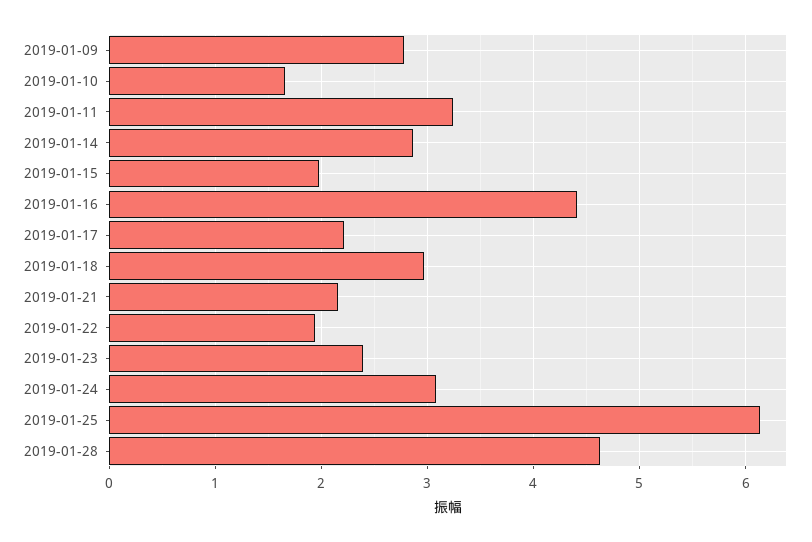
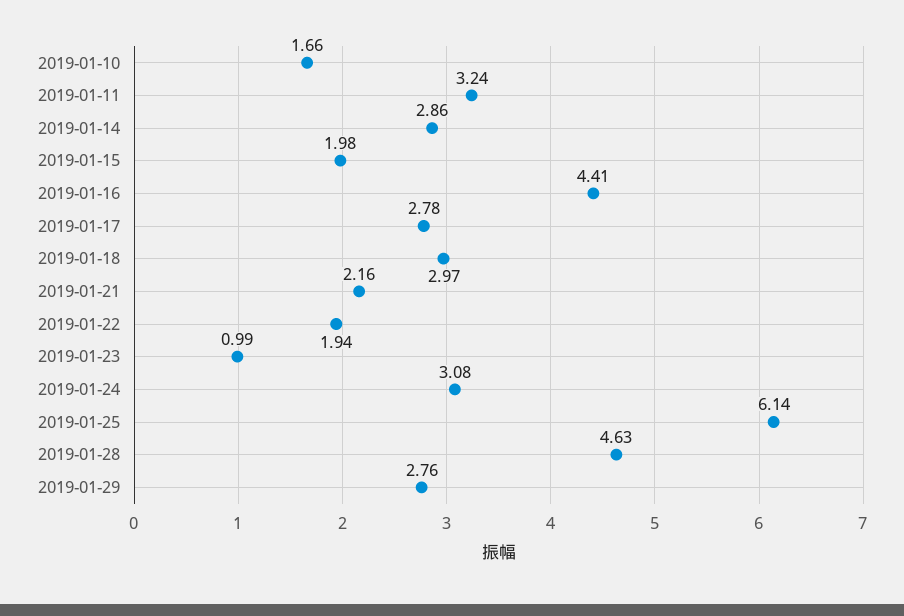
2019-01-09: 2.8 -> none
2019-01-17: 2.2 -> 2.78
2019-01-23: 2.4 -> 0.99
2019-01-29: none -> 2.76

